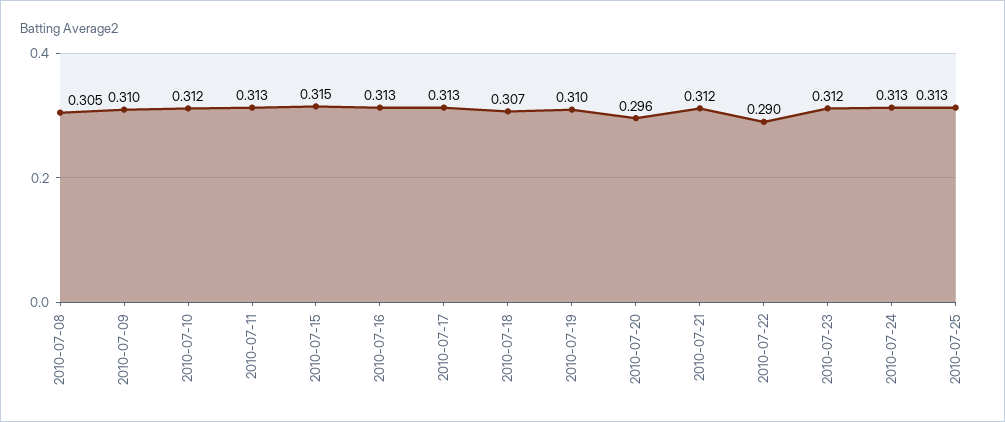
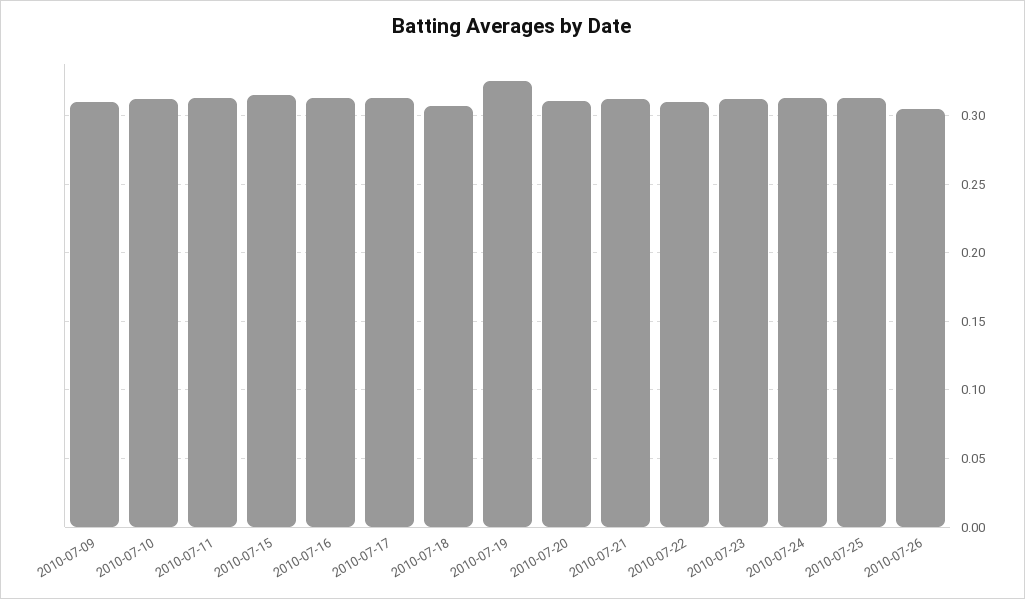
2010-07-08: 0.305 -> none
2010-07-19: 0.31 -> 0.325
2010-07-20: 0.296 -> 0.31
2010-07-22: 0.29 -> 0.31
2010-07-26: none -> 0.305

